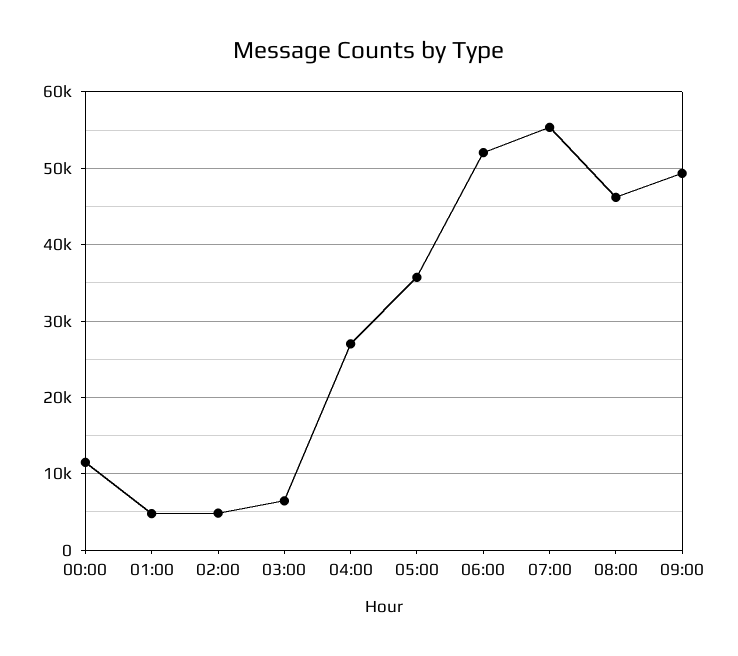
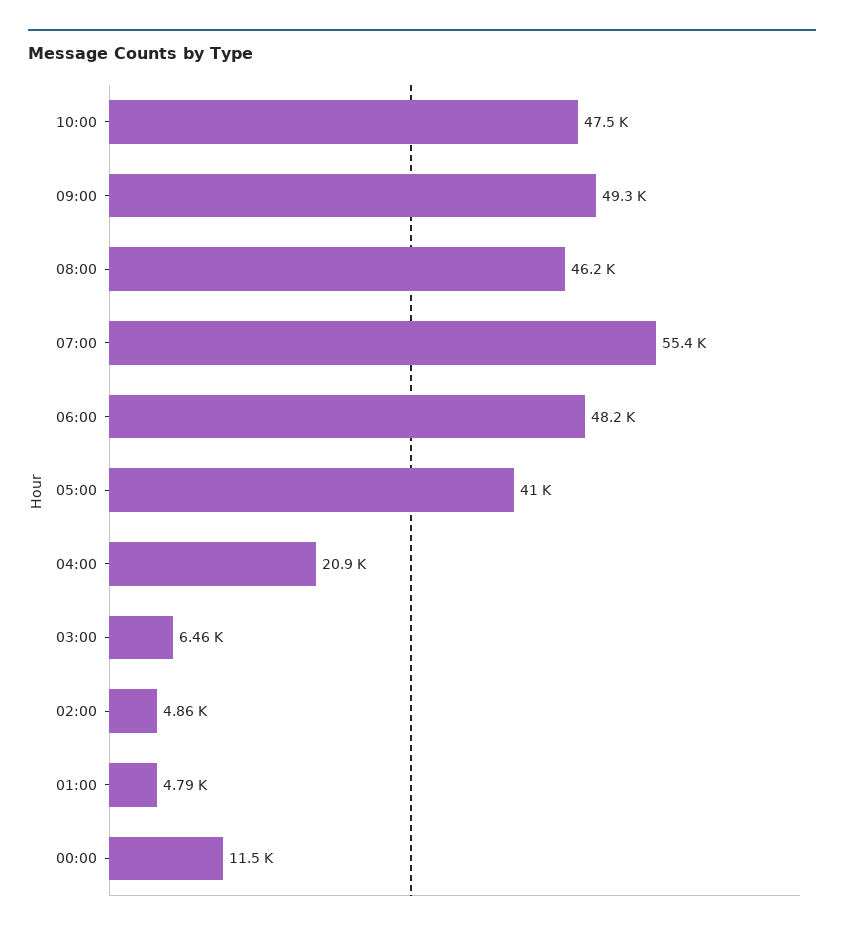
04:00: 27000 -> 20900
05:00: 36000 -> 41000
06:00: 52000 -> 48200
10:00: none -> 47500

